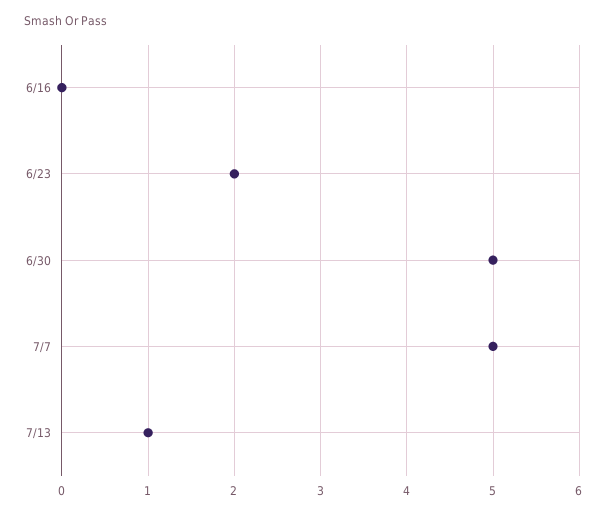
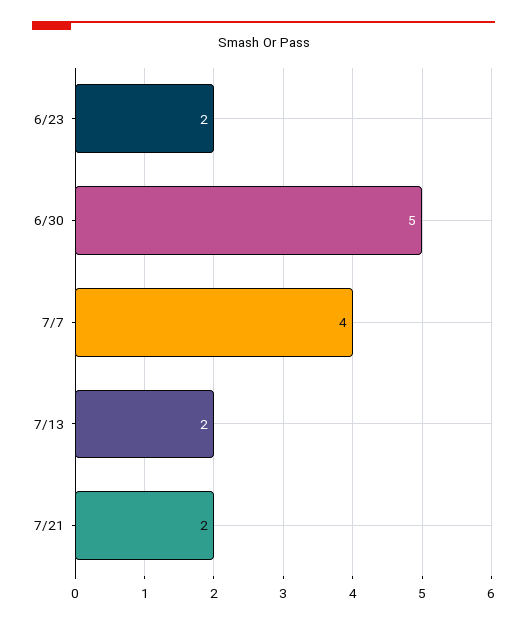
6/16: 0 -> none
7/7: 5 -> 4
7/13: 1 -> 2
7/21: none -> 2

